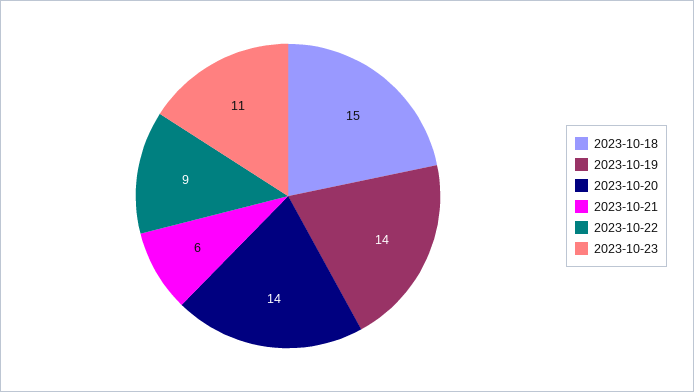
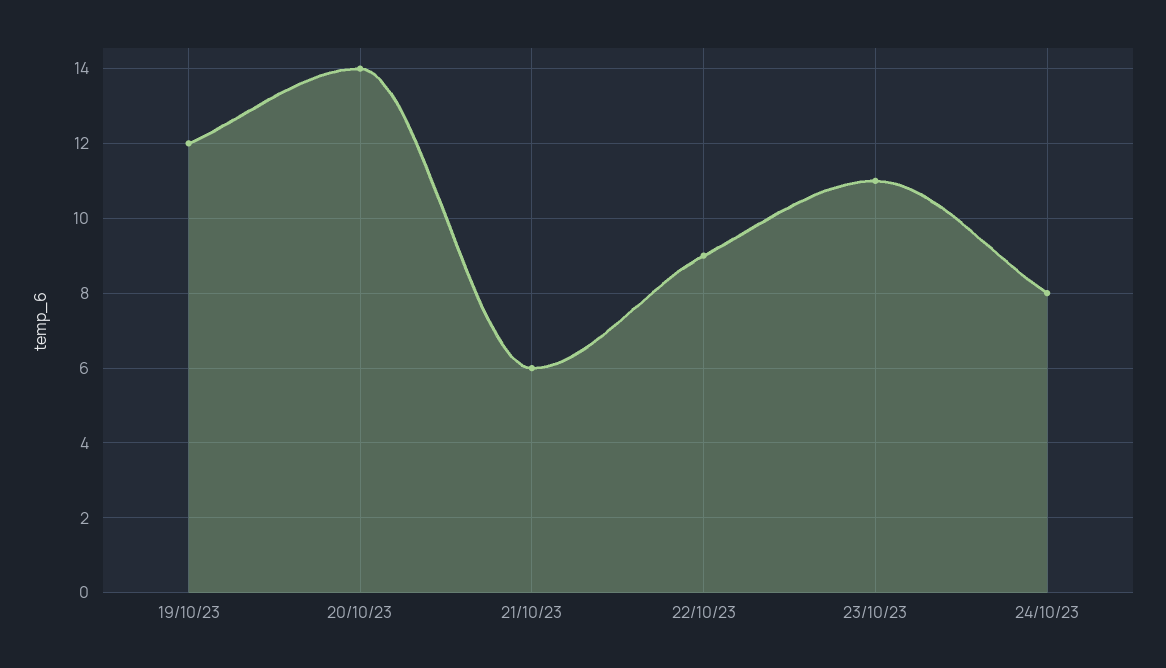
2023-10-18: 15 -> none
2023-10-19: 14 -> 12
24/10/23: none -> 8

